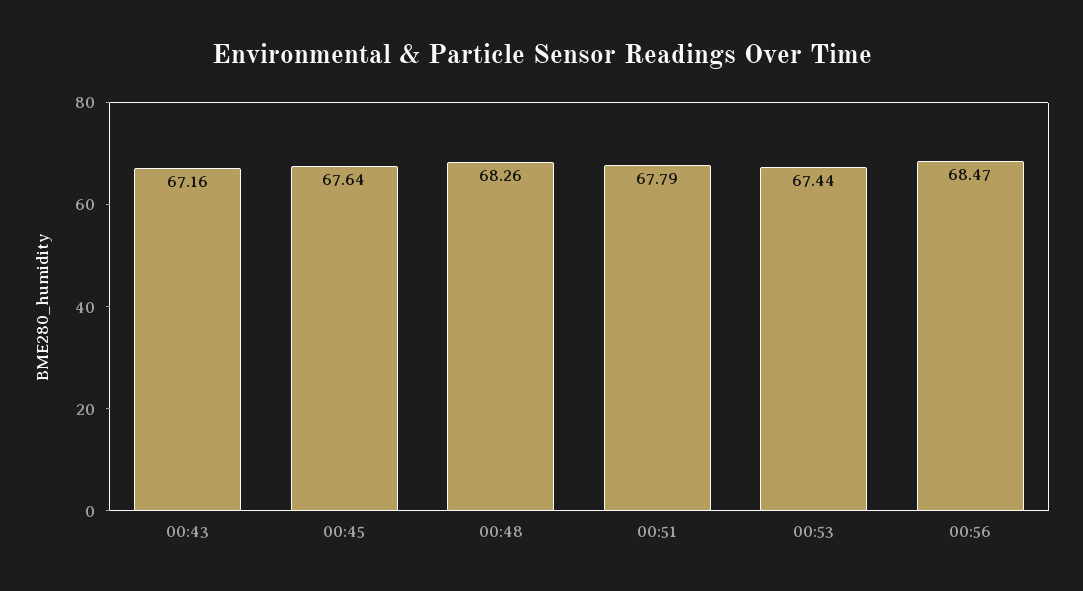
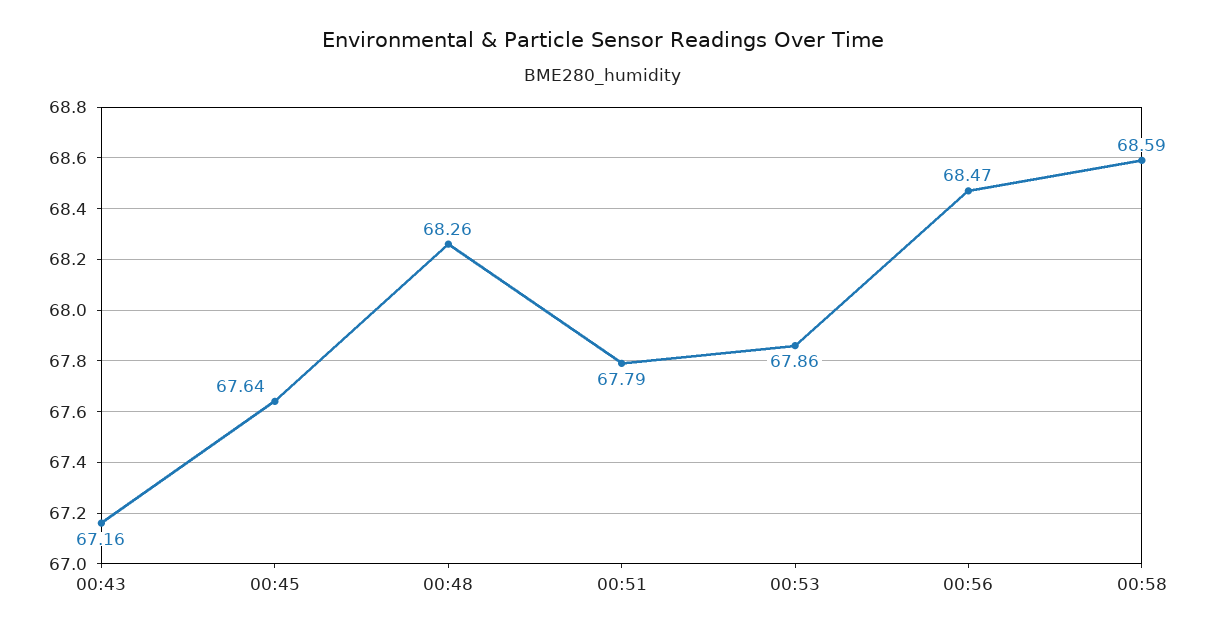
00:53: 67.44 -> 67.86
00:58: none -> 68.59

